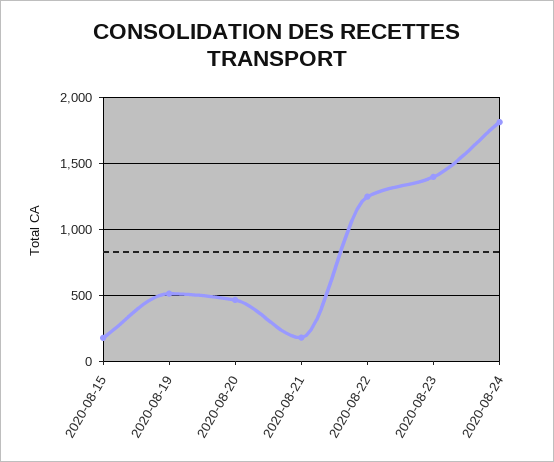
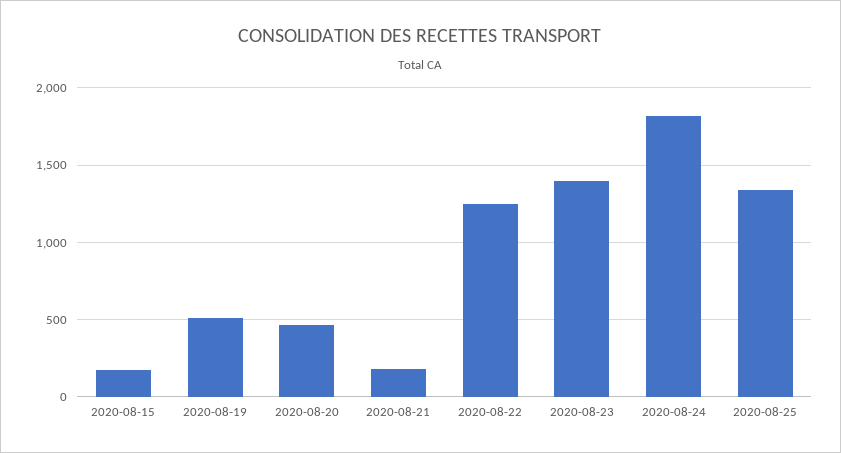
2020-08-25: none -> 1350

